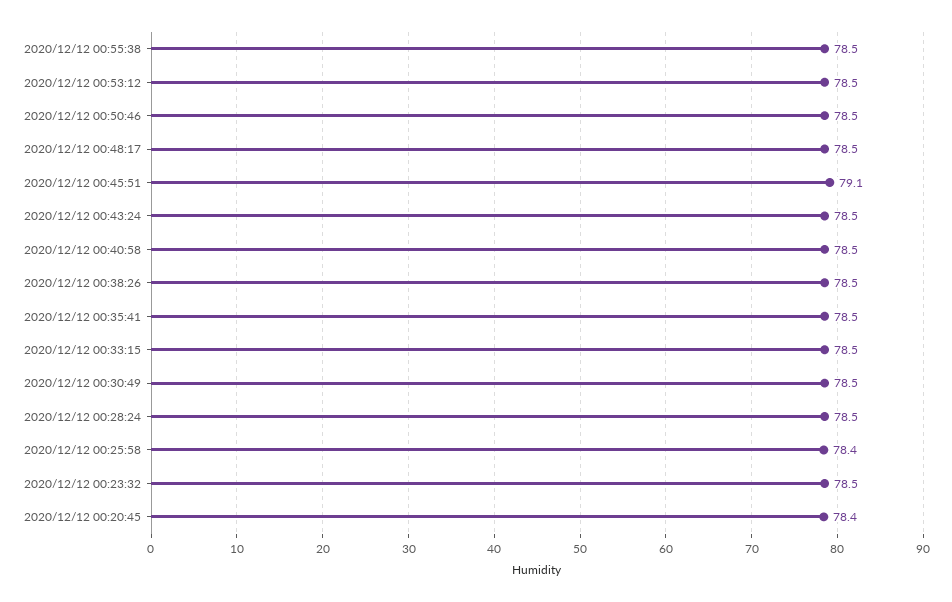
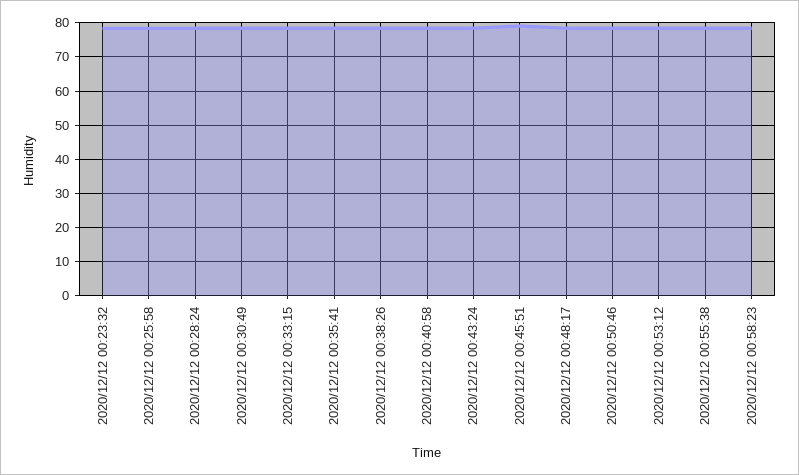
2020/12/12 00:20:45: 78.4 -> none
2020/12/12 00:58:23: none -> 78

